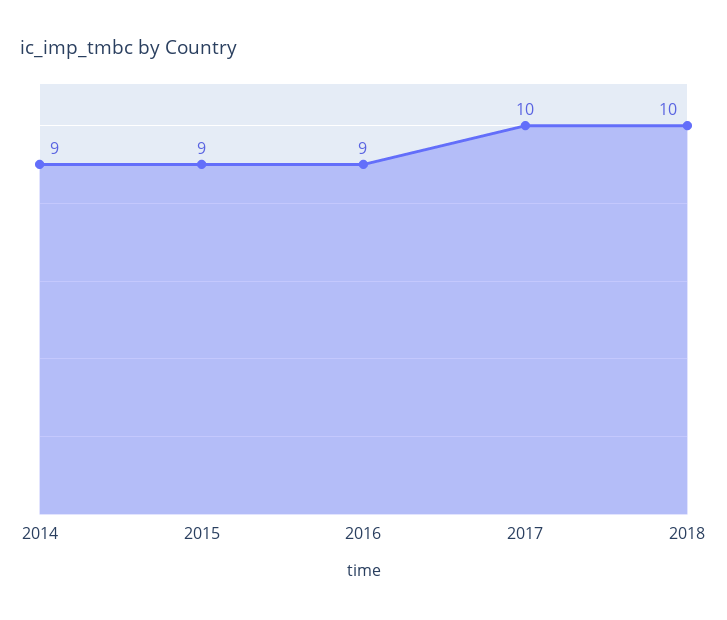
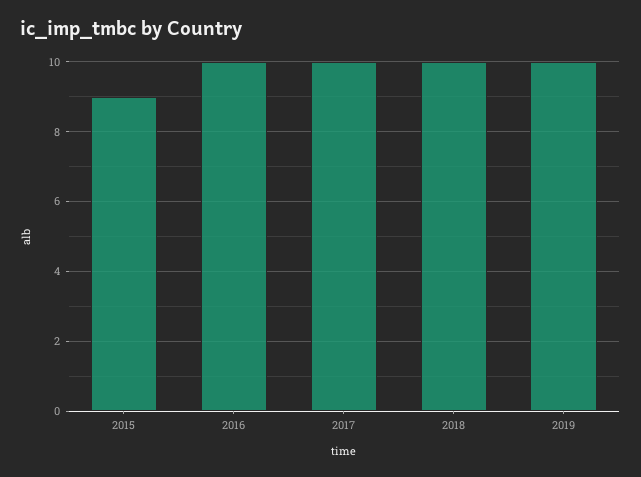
2014: 9 -> none
2016: 9 -> 10
2019: none -> 10

